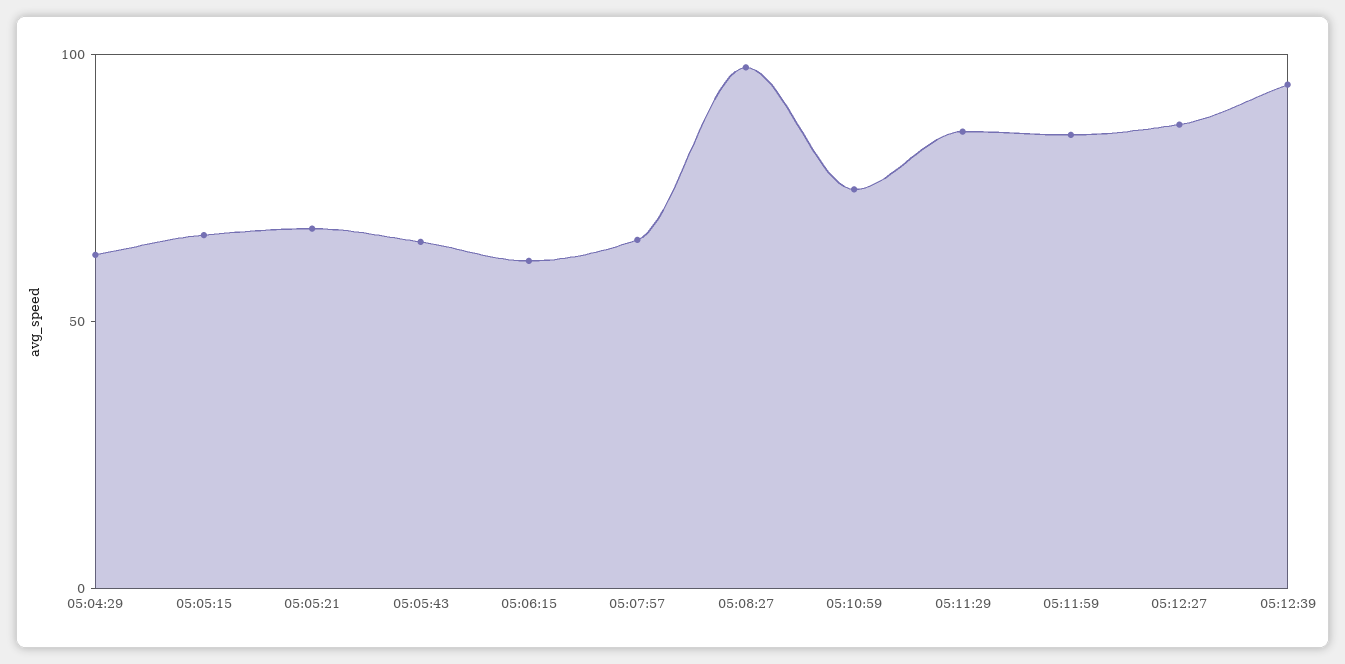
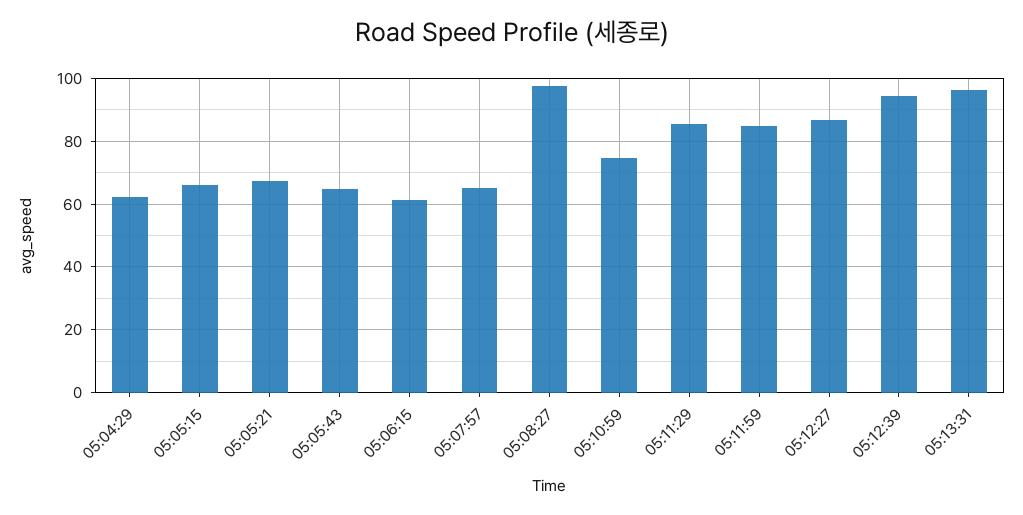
05:13:31: none -> 96

